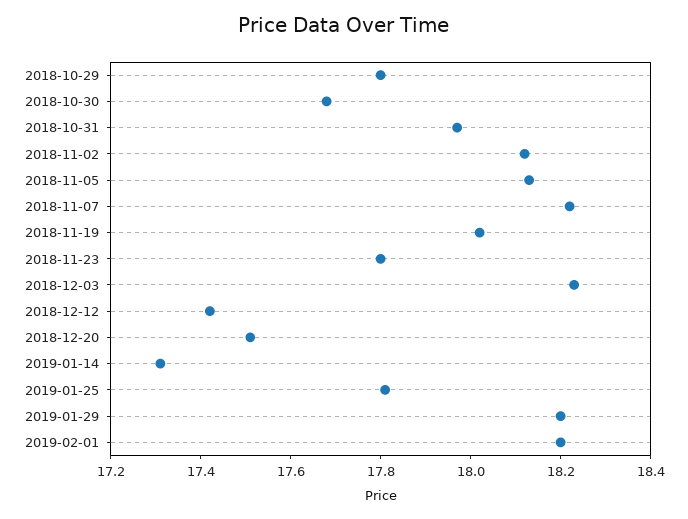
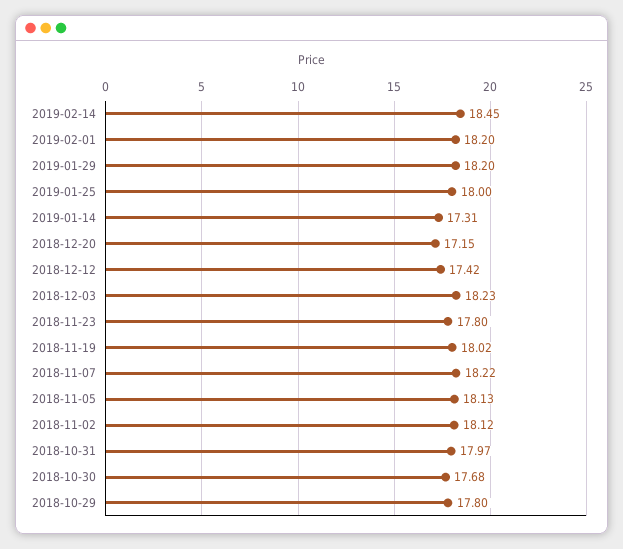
2018-12-20: 17.5 -> 17.15
2019-01-25: 17.8 -> 18
2019-02-14: none -> 18.45

